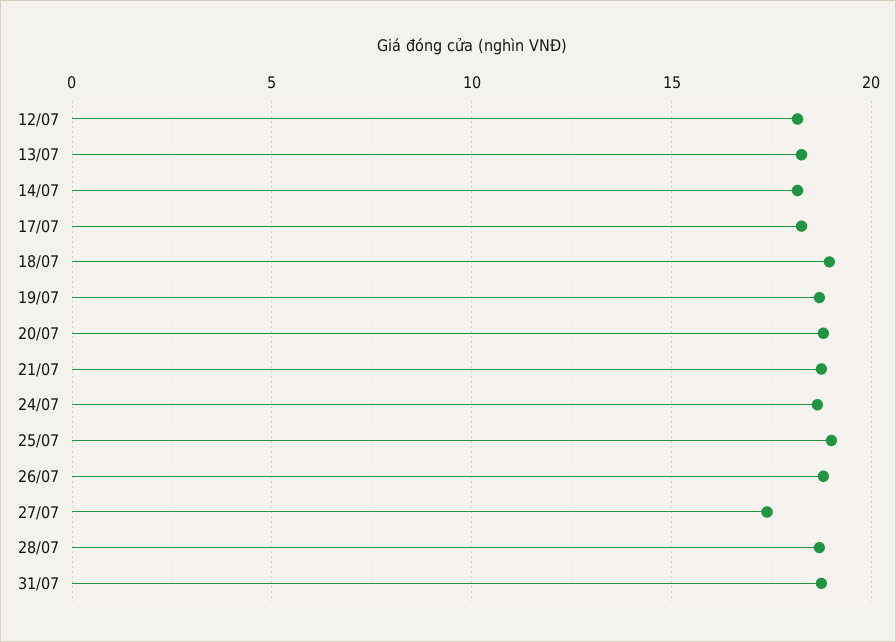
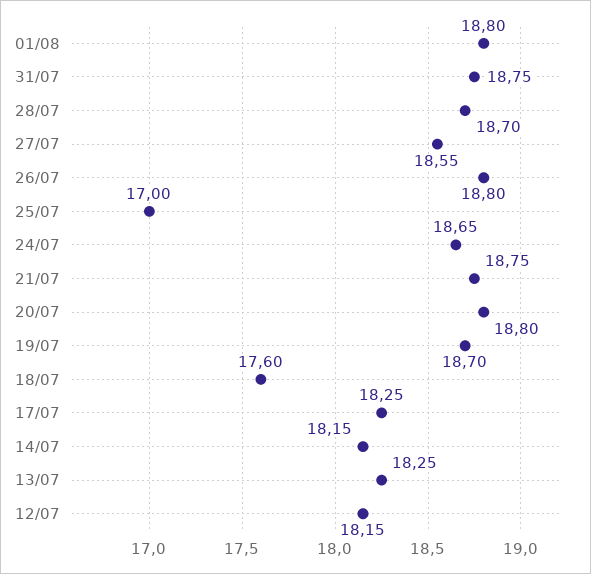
18/07: 19 -> 17.6
25/07: 19 -> 17
27/07: 17.5 -> 18.55
01/08: none -> 18.8

